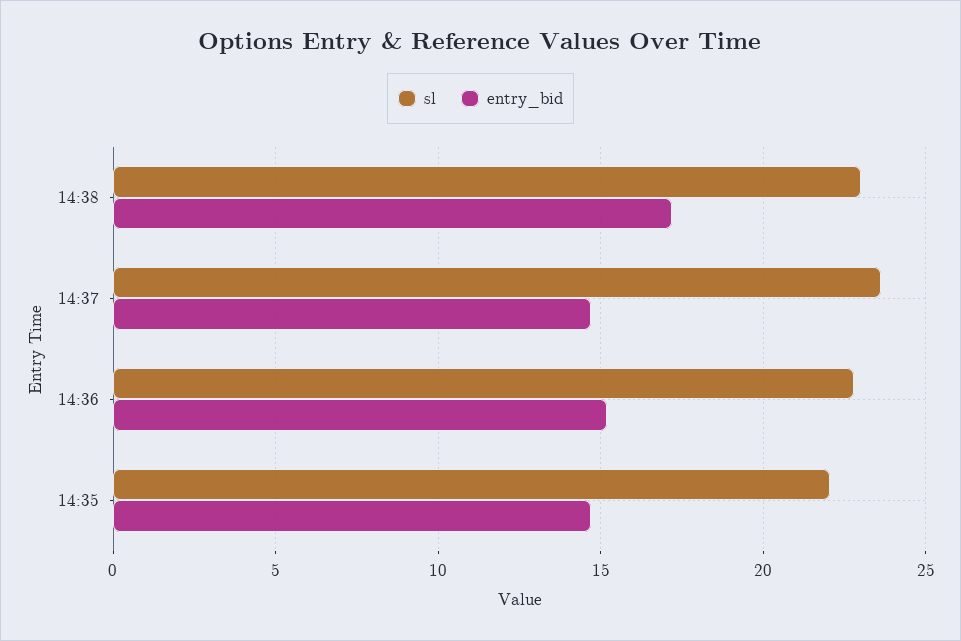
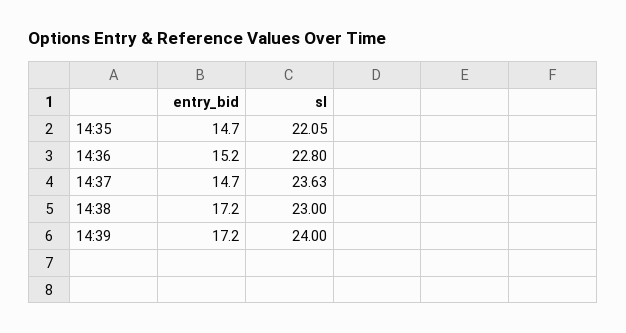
entry_bid, 14:39: none -> 17.2
sl, 14:39: none -> 24

